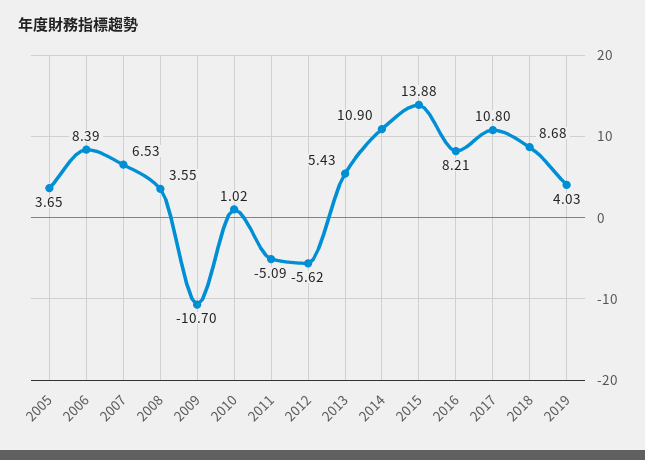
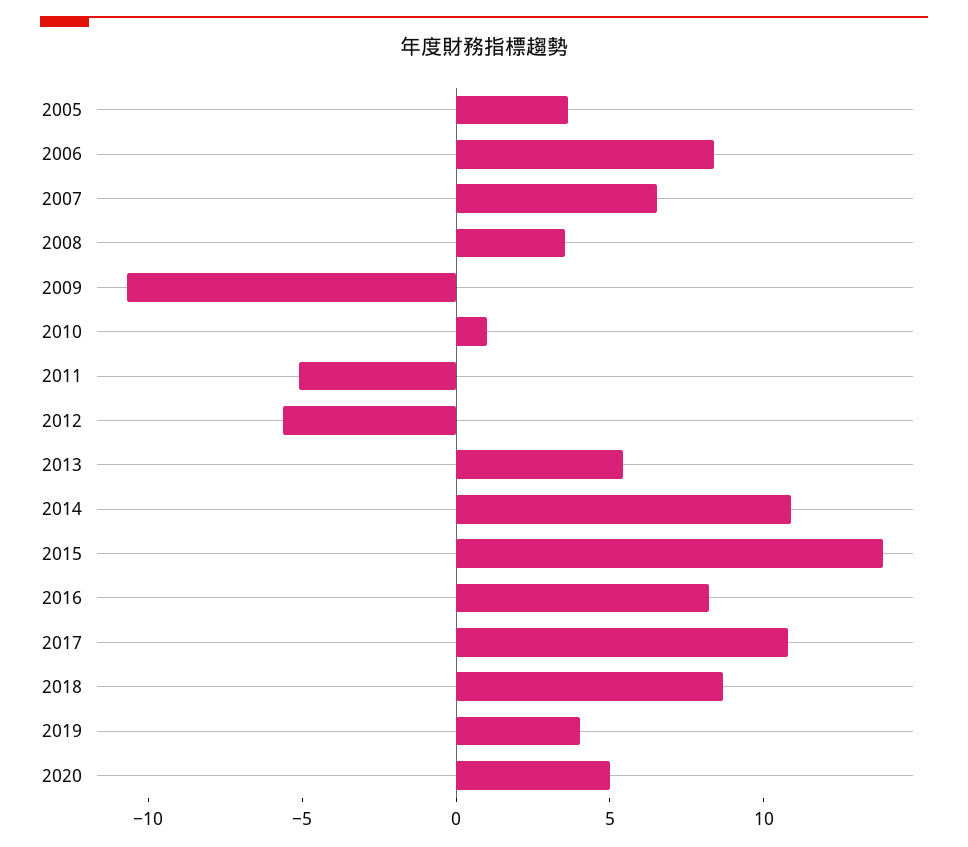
2020: none -> 5

